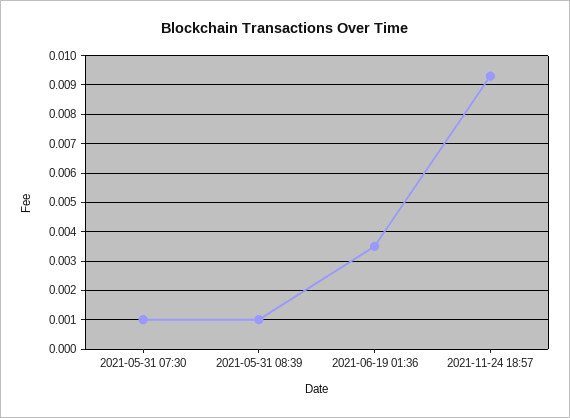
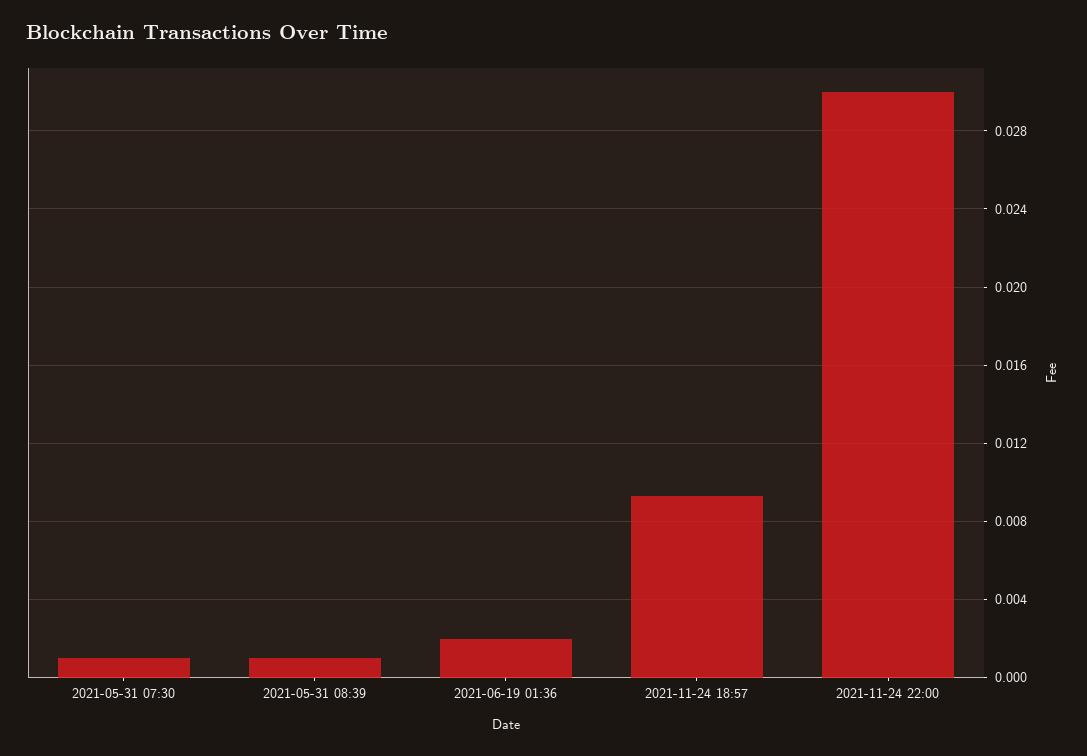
2021-06-19 01:36: 0.0035 -> 0.002
2021-11-24 22:00: none -> 0.03

